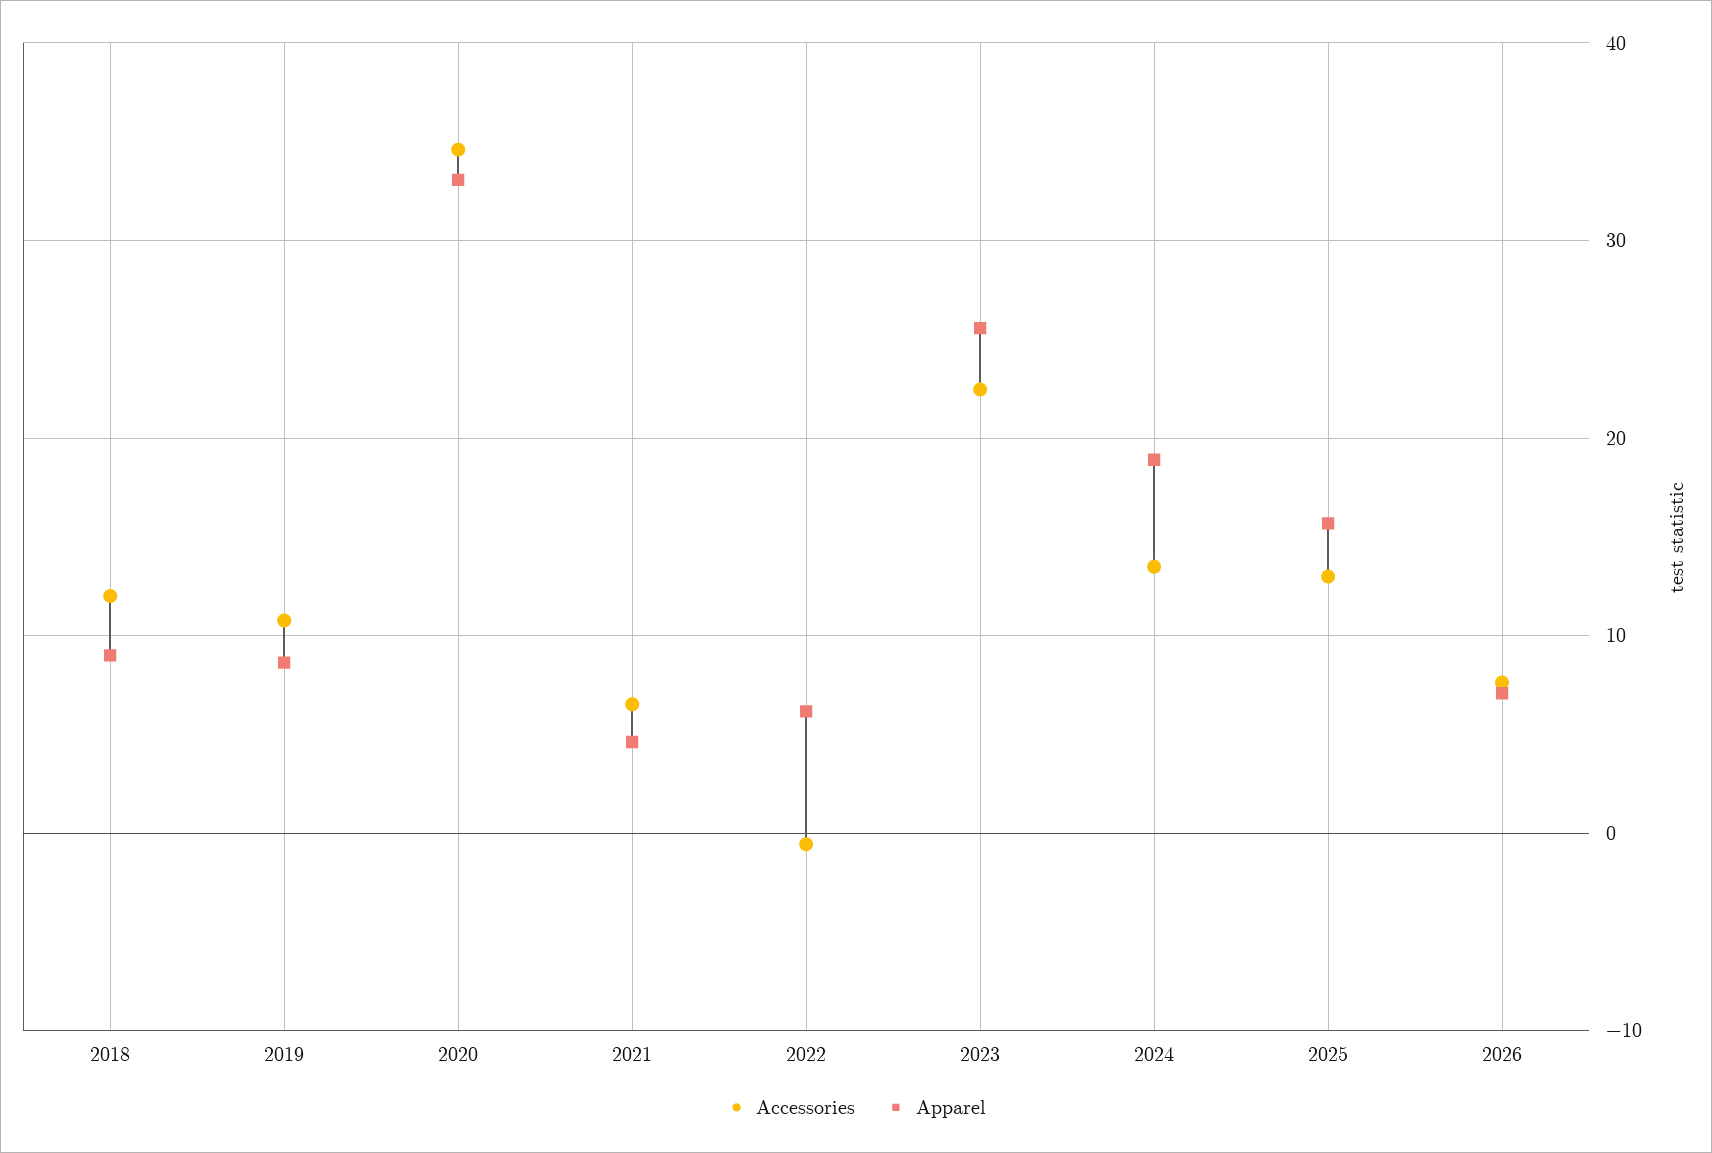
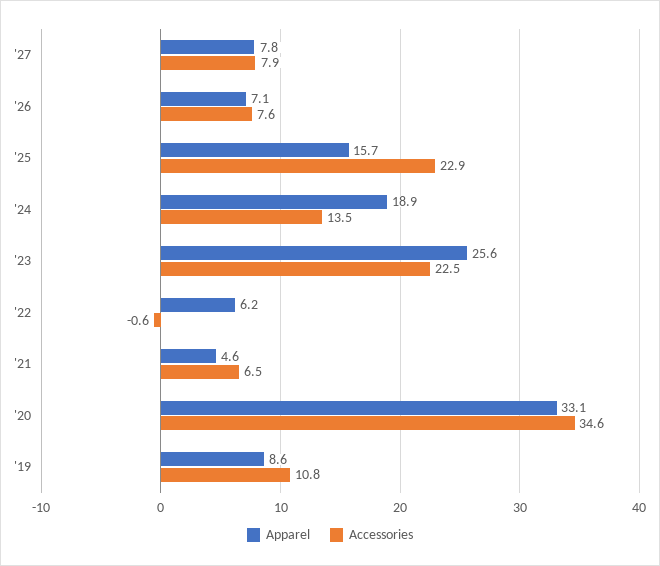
Accessories, 2018: 12 -> none
Apparel, 2018: 9 -> none
Accessories, 2025: 13 -> 22.9
Apparel, '27: none -> 7.8
Accessories, '27: none -> 7.9

